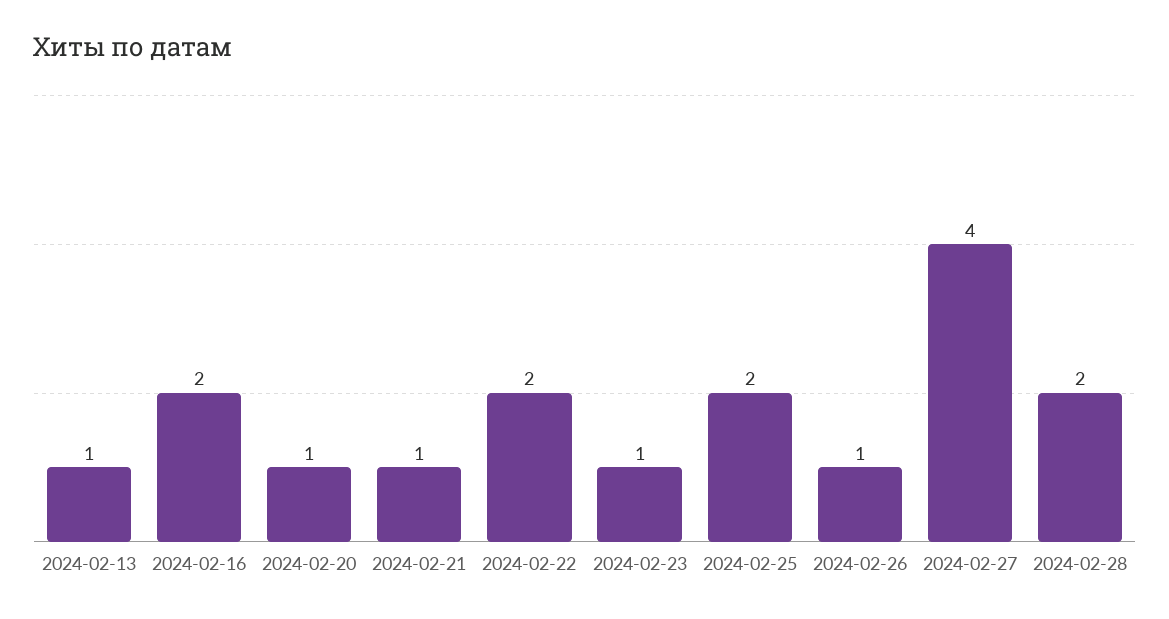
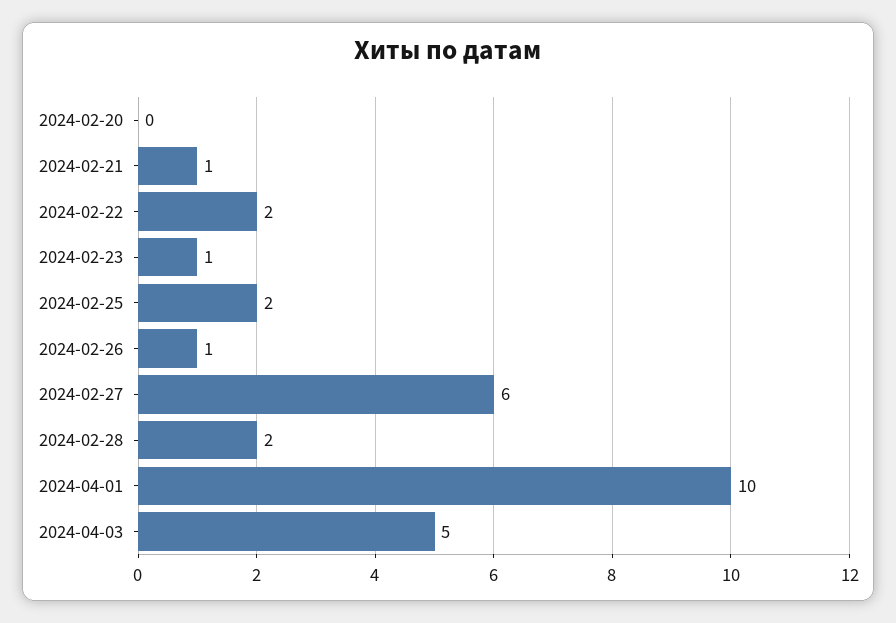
2024-02-13: 1 -> none
2024-02-16: 2 -> none
2024-02-20: 1 -> 0
2024-02-27: 4 -> 6
2024-04-01: none -> 10
2024-04-03: none -> 5

